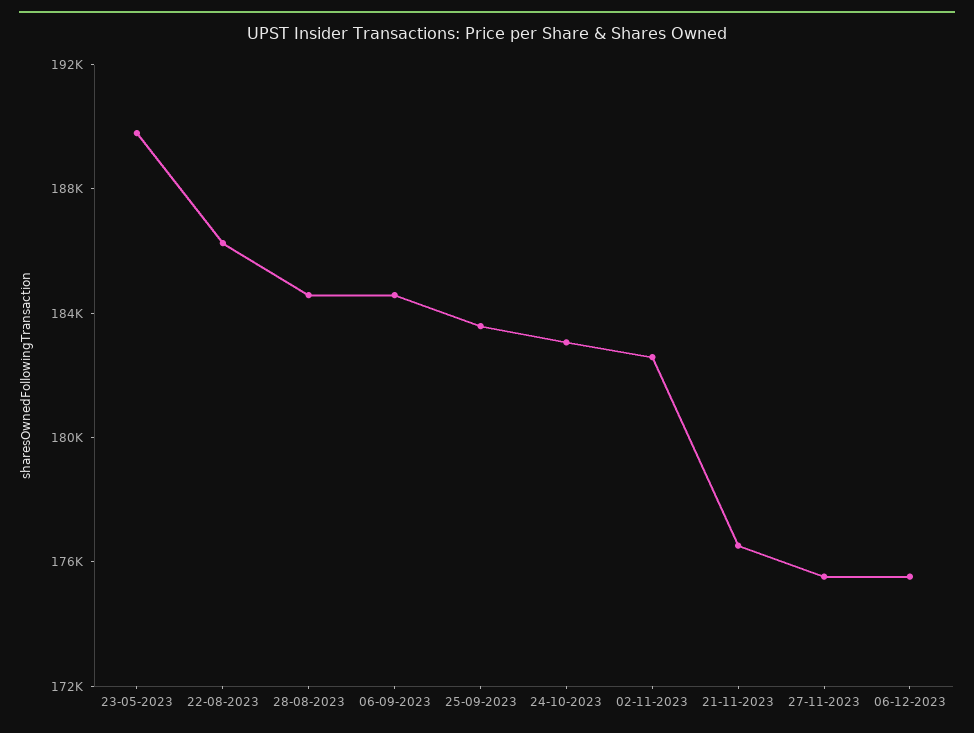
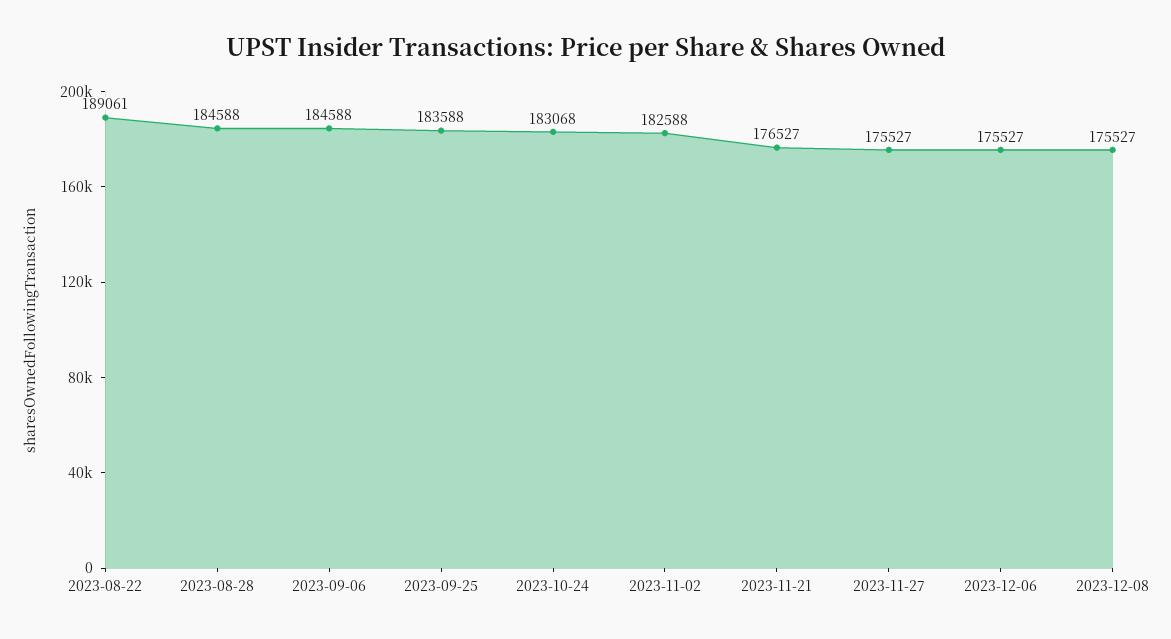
23-05-2023: 190000 -> none
22-08-2023: 186000 -> 189061
2023-12-08: none -> 175527

